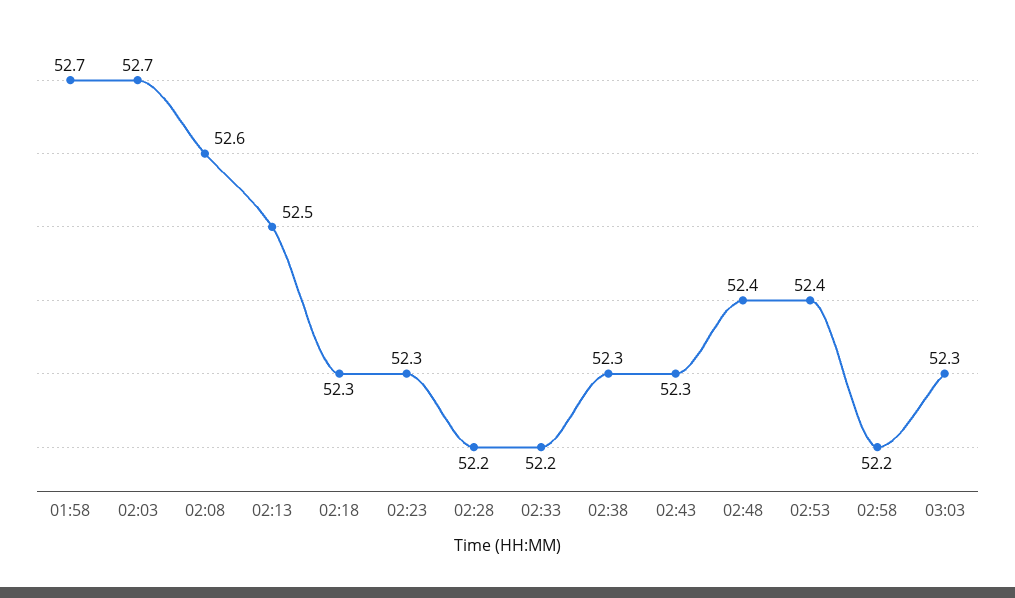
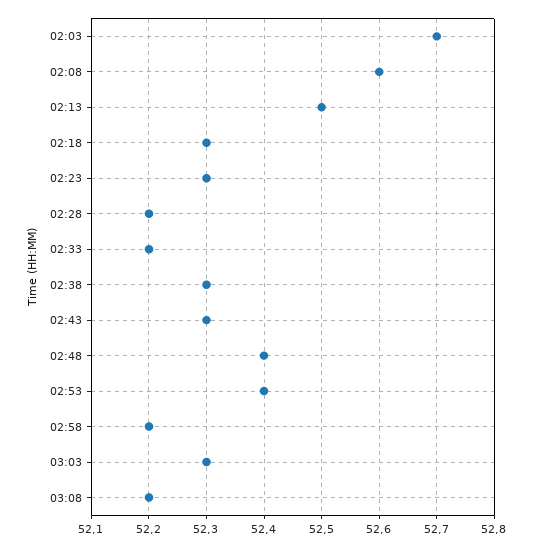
01:58: 52.7 -> none
03:08: none -> 52.2

